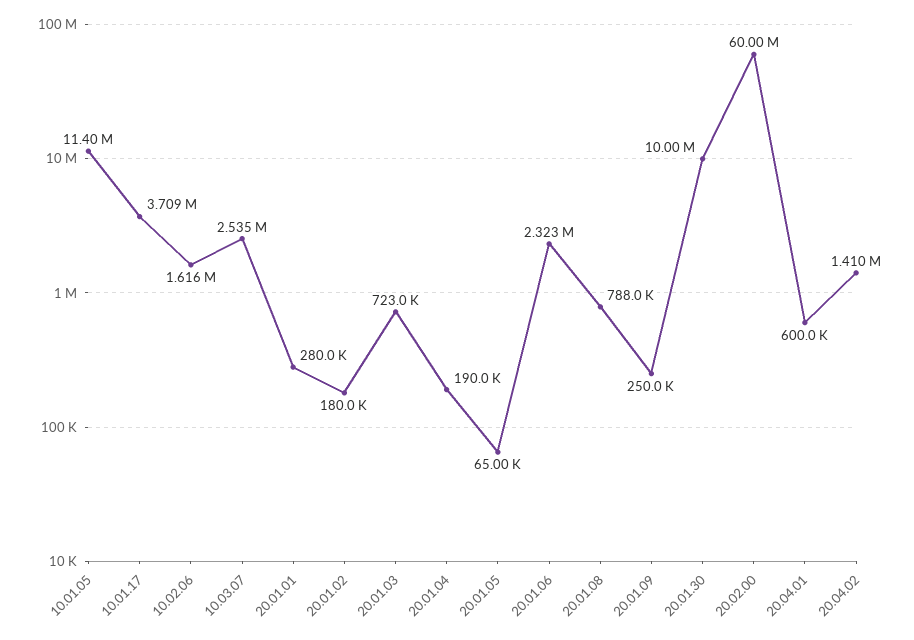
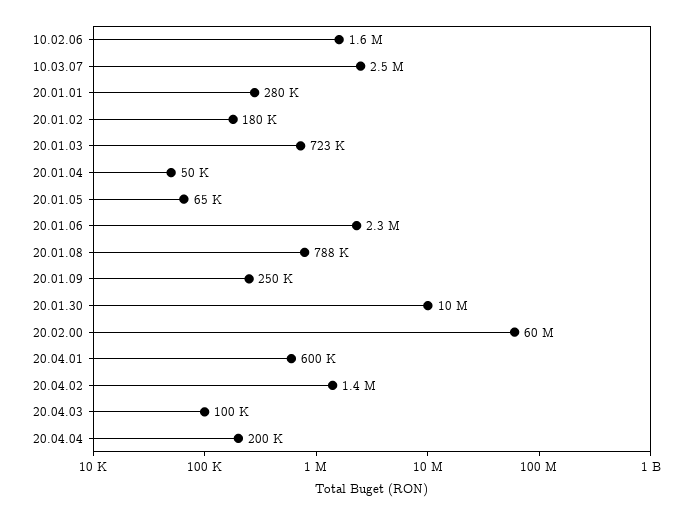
10.01.05: 11400000 -> none
10.01.17: 3709000 -> none
20.01.04: 190000 -> 50000
20.04.03: none -> 100000
20.04.04: none -> 200000

